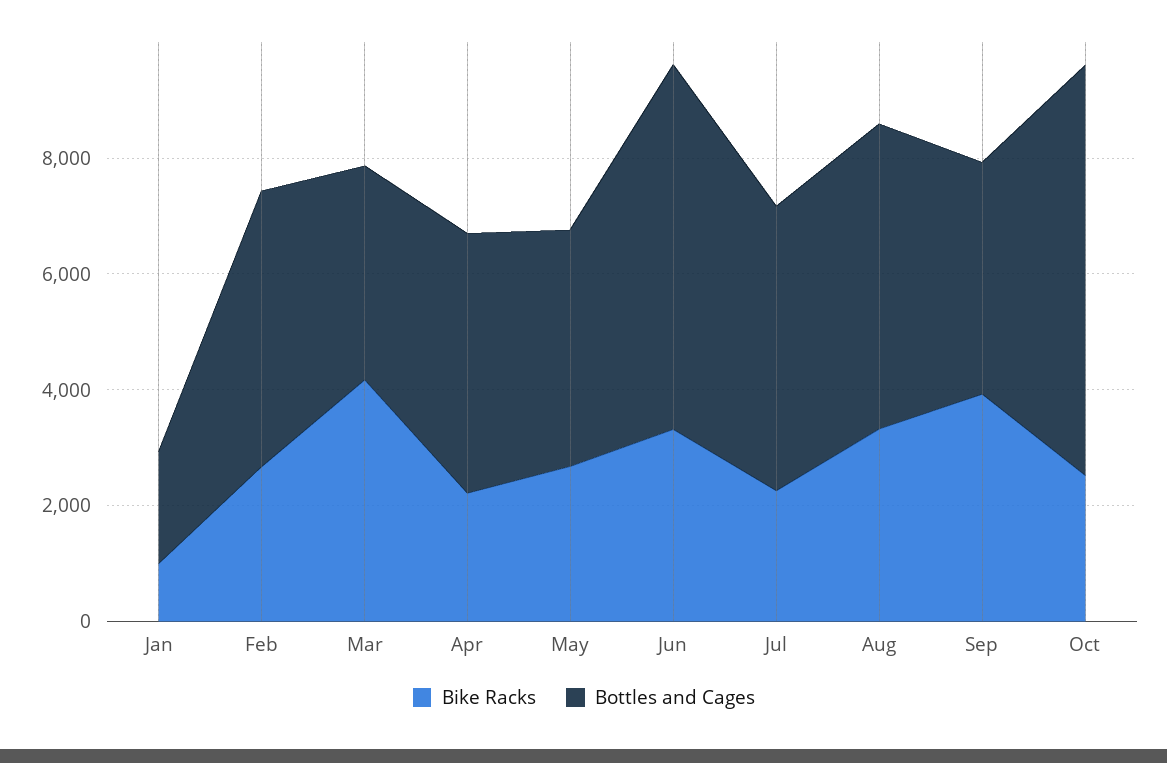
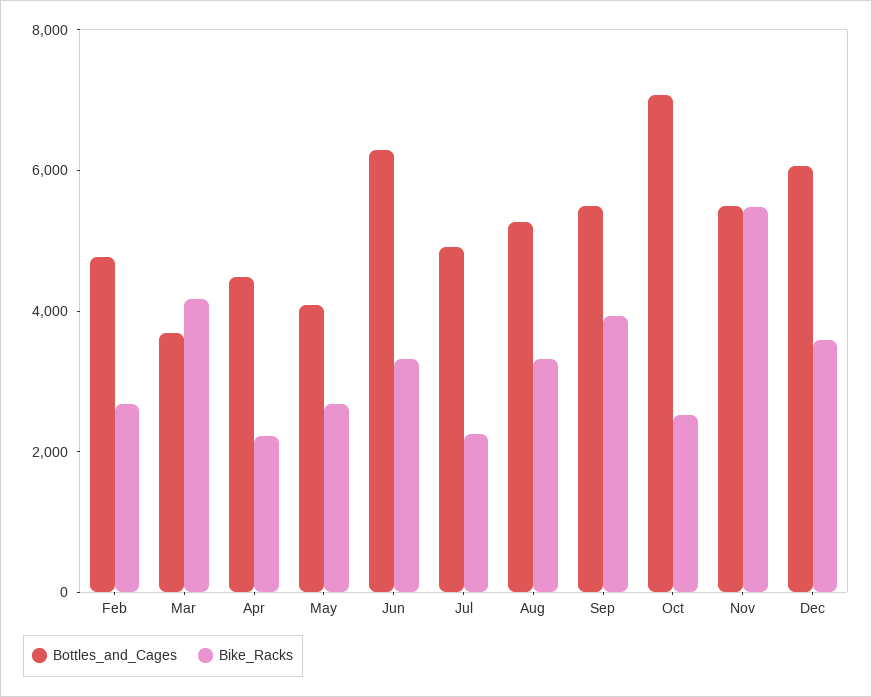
Bike Racks, Jan: 1000 -> none
Bottles and Cages, Jan: 2000 -> none
Bottles and Cages, Sep: 4000 -> 5500
Bottles and Cages, Nov: none -> 5500
Bike Racks, Nov: none -> 5500
Bottles and Cages, Dec: none -> 6000
Bike Racks, Dec: none -> 3500

